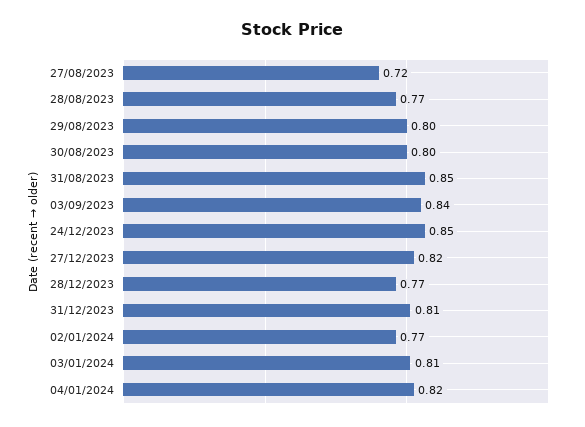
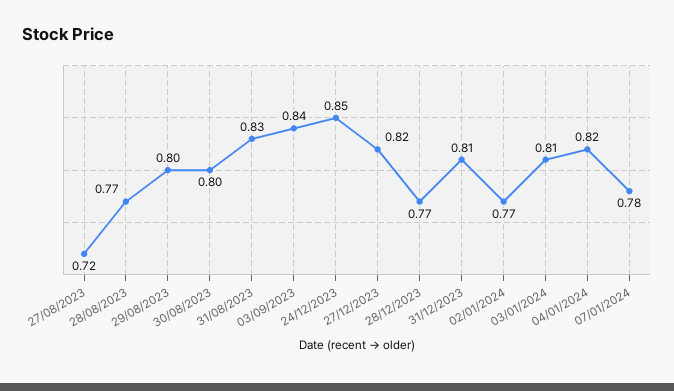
31/08/2023: 0.85 -> 0.83
07/01/2024: none -> 0.78

